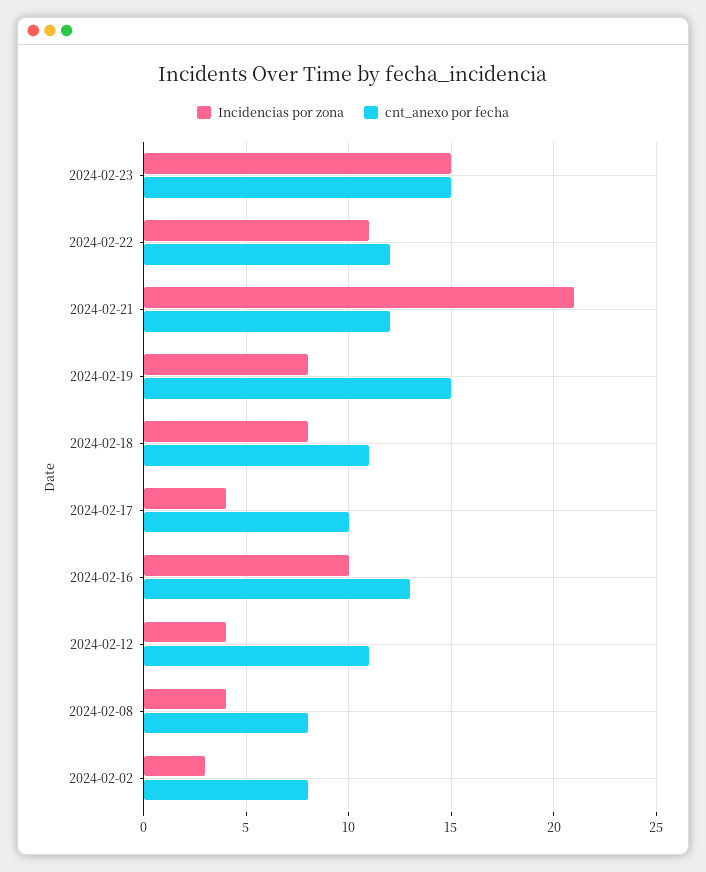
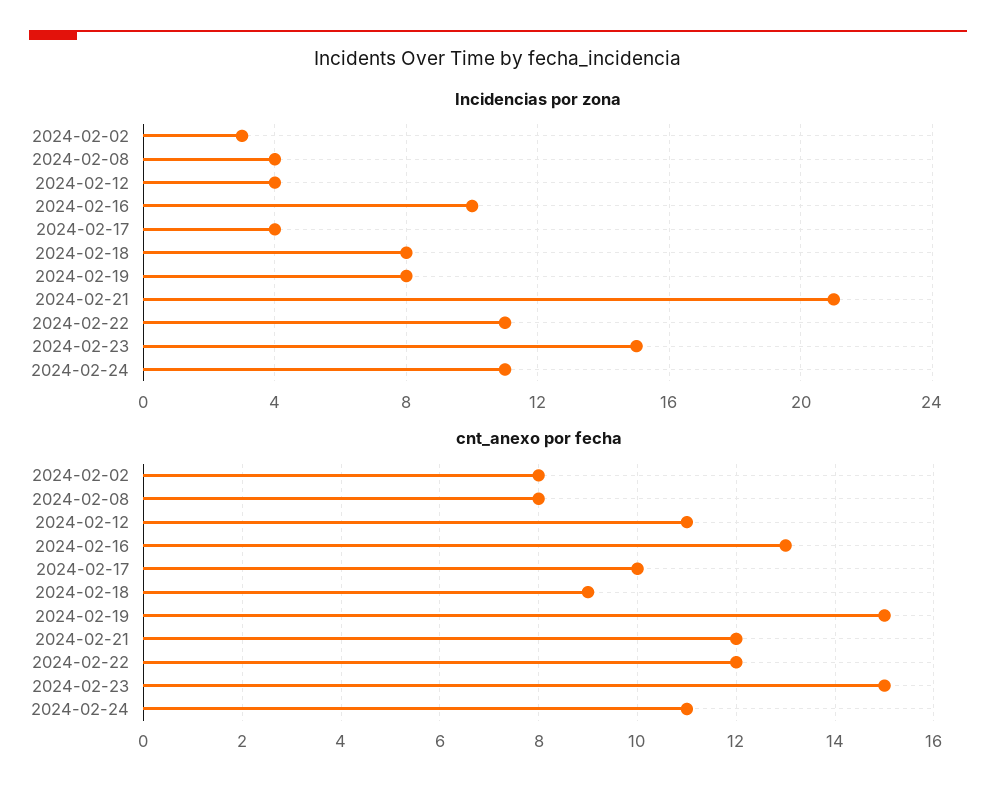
cnt_anexo por fecha, 2024-02-18: 11 -> 9
Incidencias por zona, 2024-02-24: none -> 11
cnt_anexo por fecha, 2024-02-24: none -> 11

